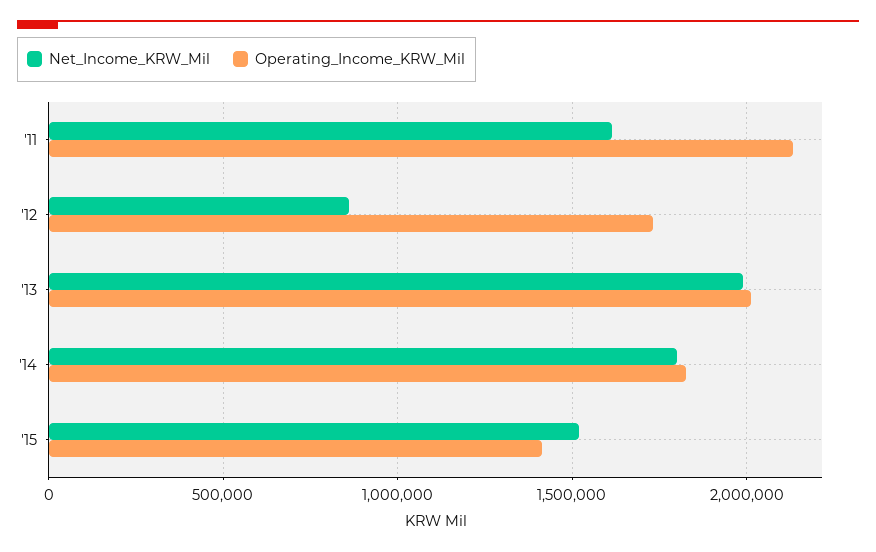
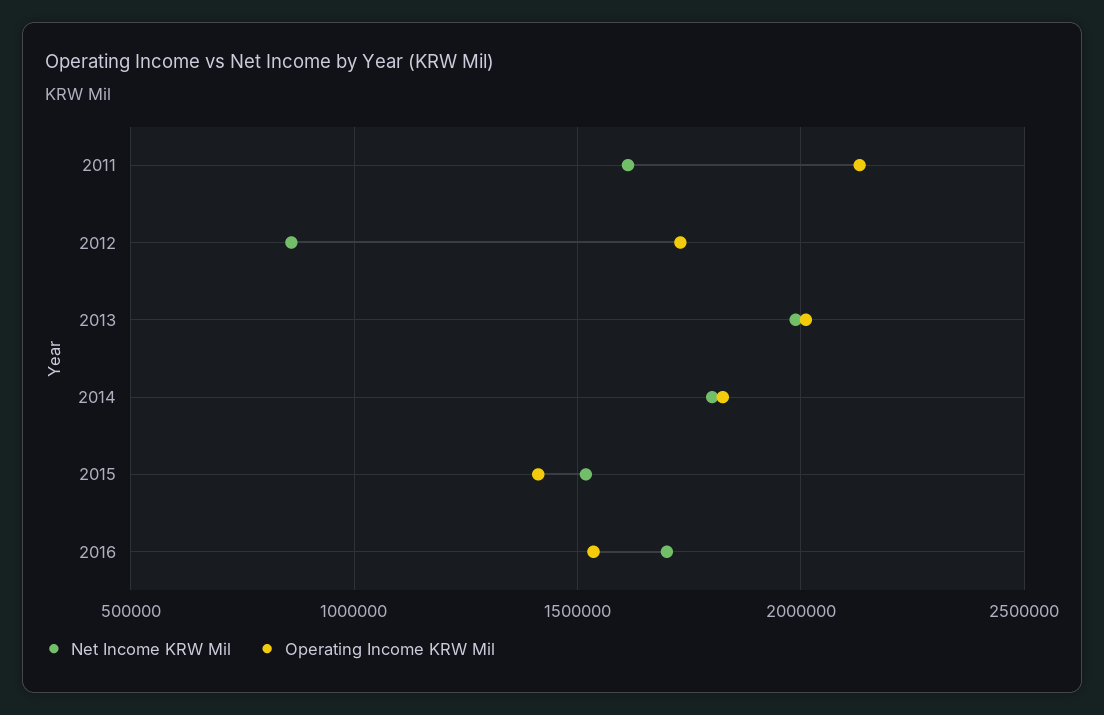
Net_Income_KRW_Mil, 2016: none -> 1700000
Operating_Income_KRW_Mil, 2016: none -> 1550000

